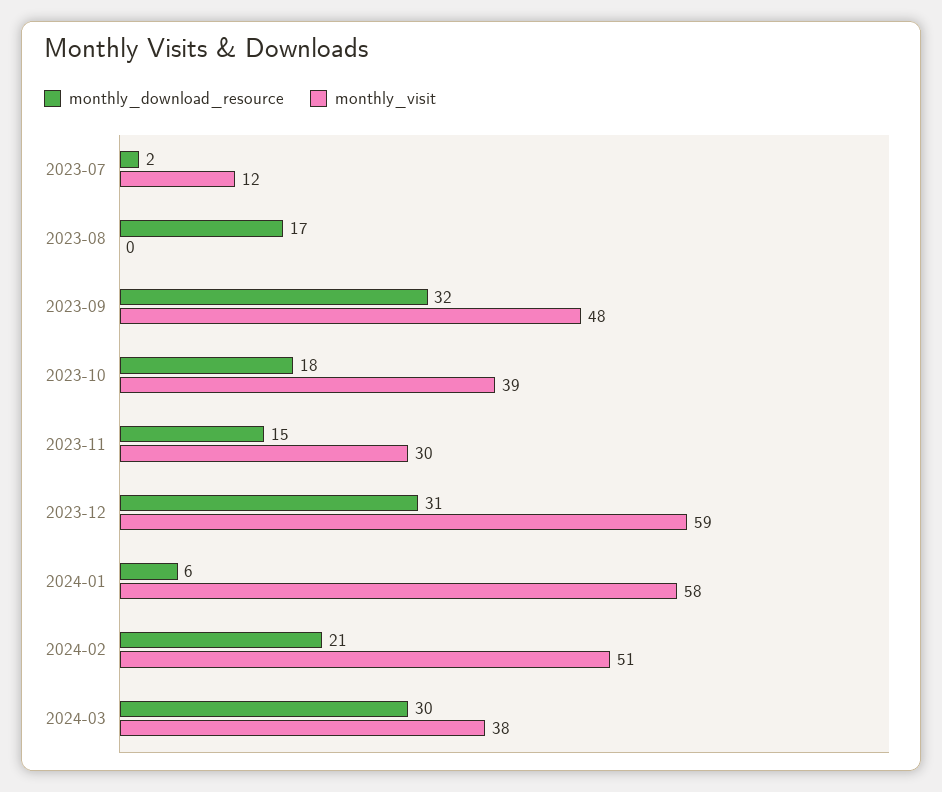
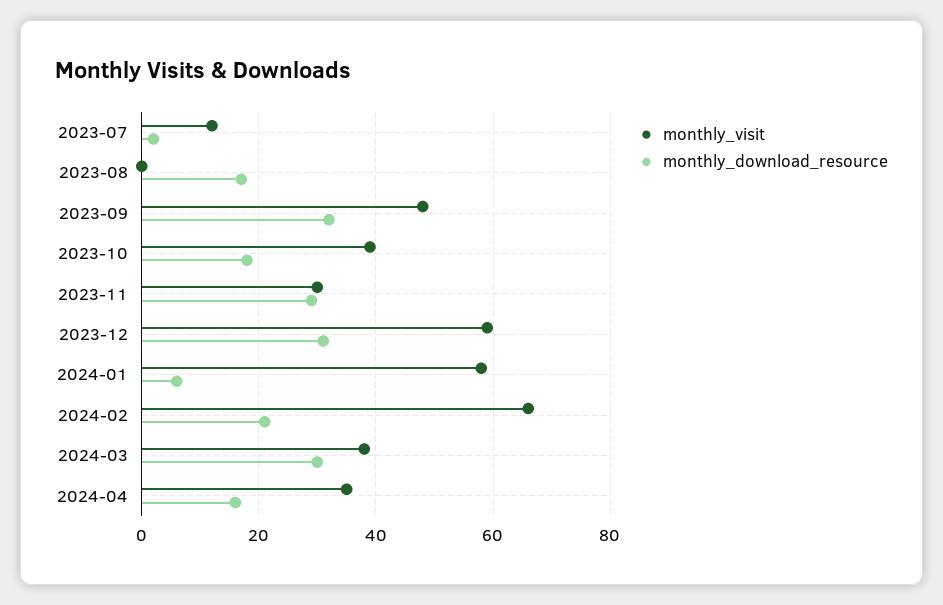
monthly_download_resource, 2023-11: 15 -> 30
monthly_visit, 2024-02: 51 -> 65
monthly_visit, 2024-04: none -> 35
monthly_download_resource, 2024-04: none -> 15

